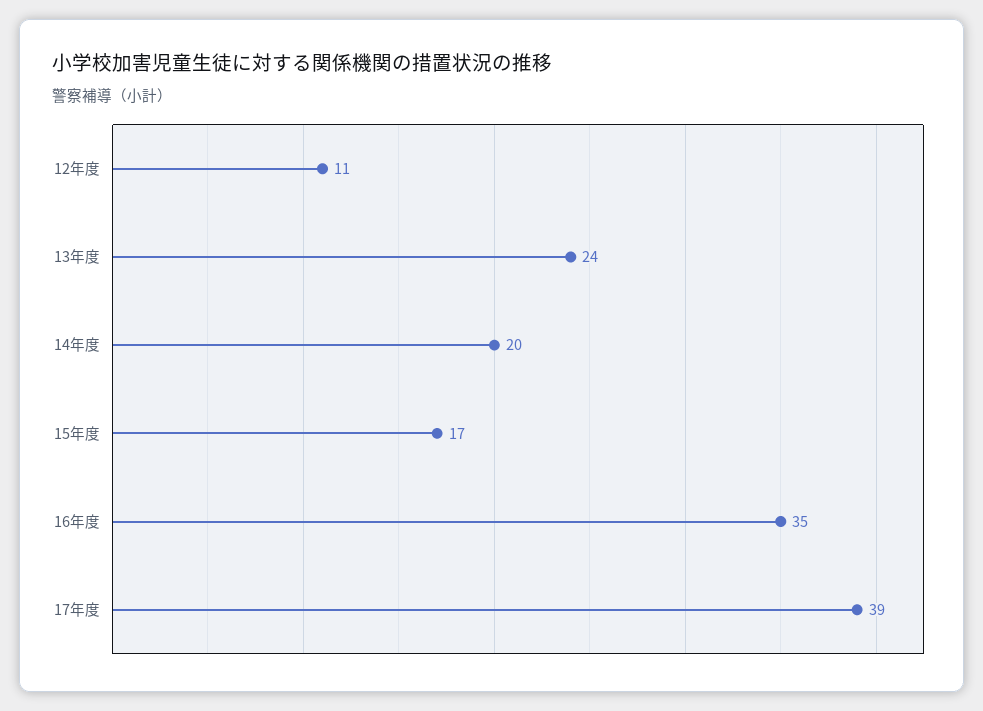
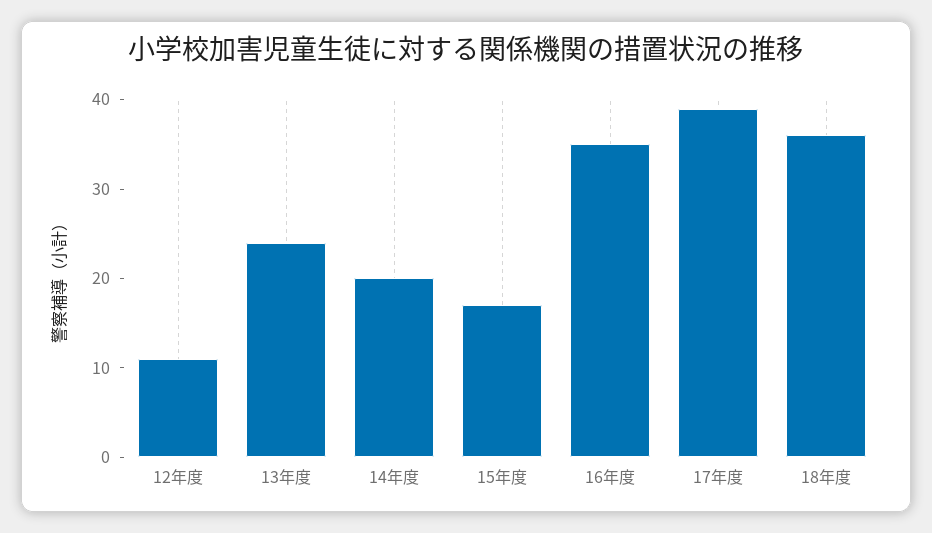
18年度: none -> 36

